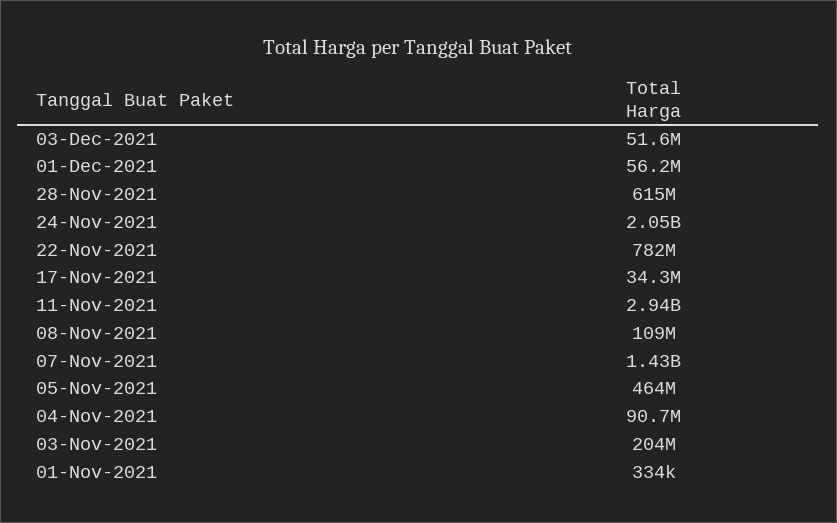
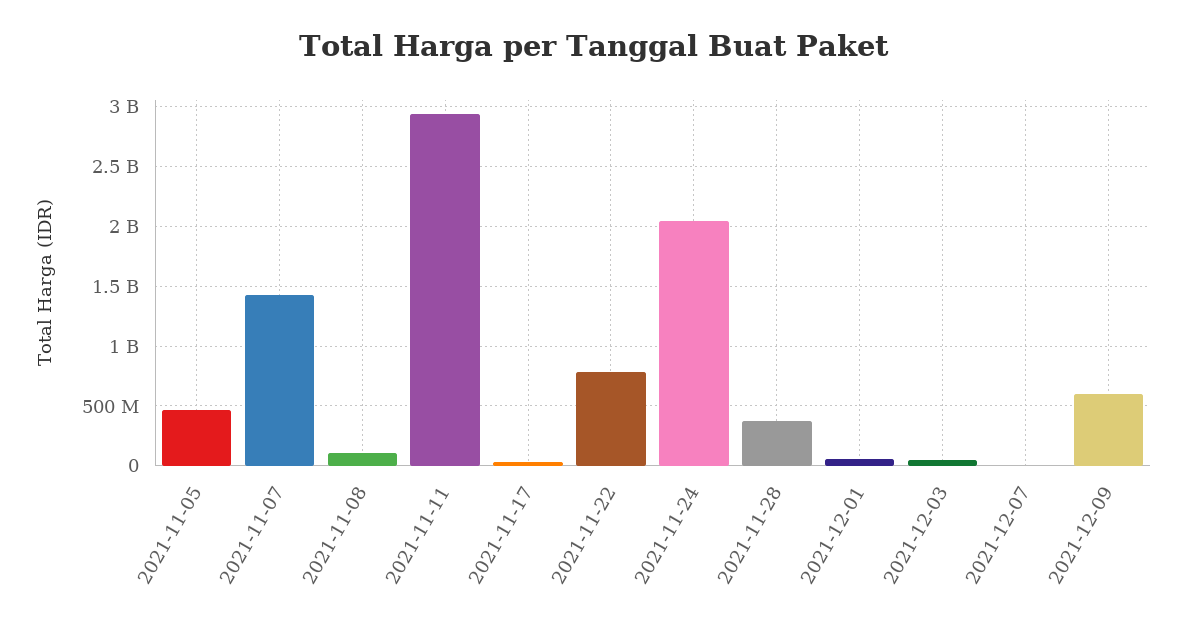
28-Nov-2021: 615000000 -> 400000000
04-Nov-2021: 90700000 -> none
03-Nov-2021: 204000000 -> none
01-Nov-2021: 334000 -> none
2021-12-07: none -> 0
2021-12-09: none -> 600000000

